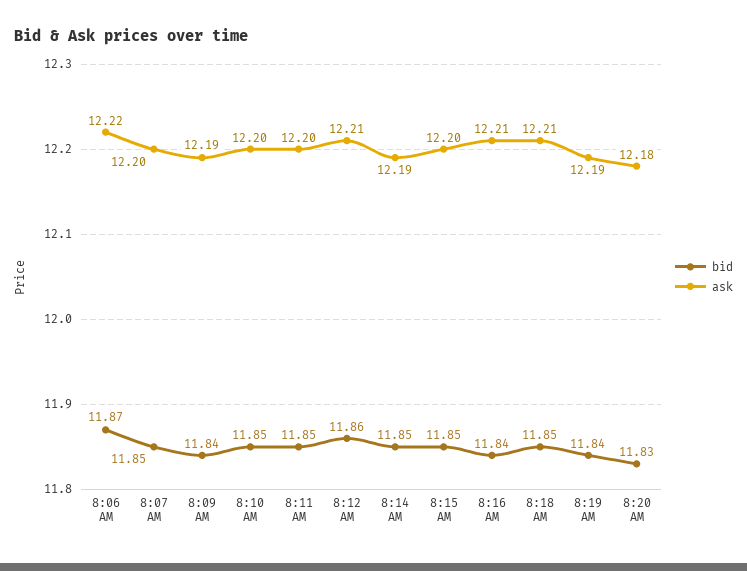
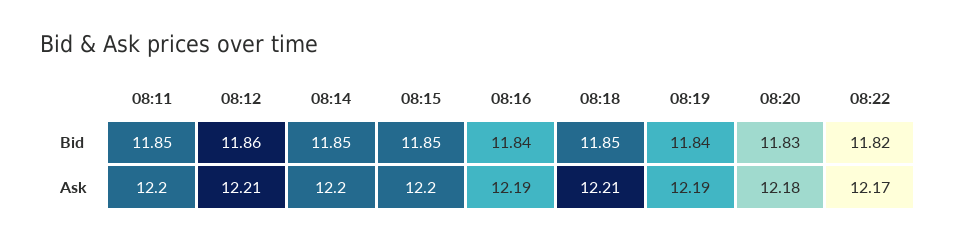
bid, 8:06 AM: 11.87 -> none
ask, 8:06 AM: 12.22 -> none
bid, 8:07 AM: 11.85 -> none
ask, 8:07 AM: 12.2 -> none
bid, 8:09 AM: 11.84 -> none
ask, 8:09 AM: 12.19 -> none
bid, 8:10 AM: 11.85 -> none
ask, 8:10 AM: 12.2 -> none
ask, 8:14 AM: 12.19 -> 12.2
ask, 8:16 AM: 12.21 -> 12.19
bid, 08:22: none -> 11.82
ask, 08:22: none -> 12.17

